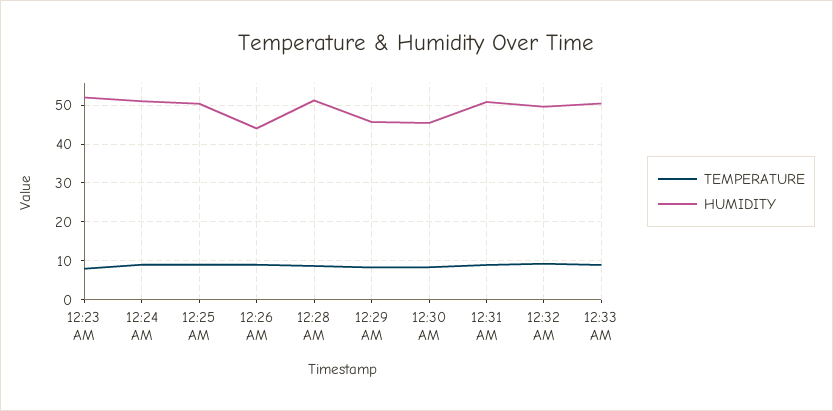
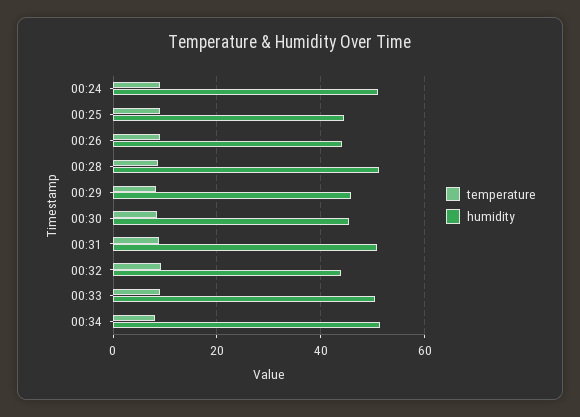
TEMPERATURE, 12:23 AM: 8 -> none
HUMIDITY, 12:23 AM: 52 -> none
HUMIDITY, 12:25 AM: 50 -> 44
HUMIDITY, 12:32 AM: 50 -> 44
TEMPERATURE, 00:34: none -> 8
HUMIDITY, 00:34: none -> 52

